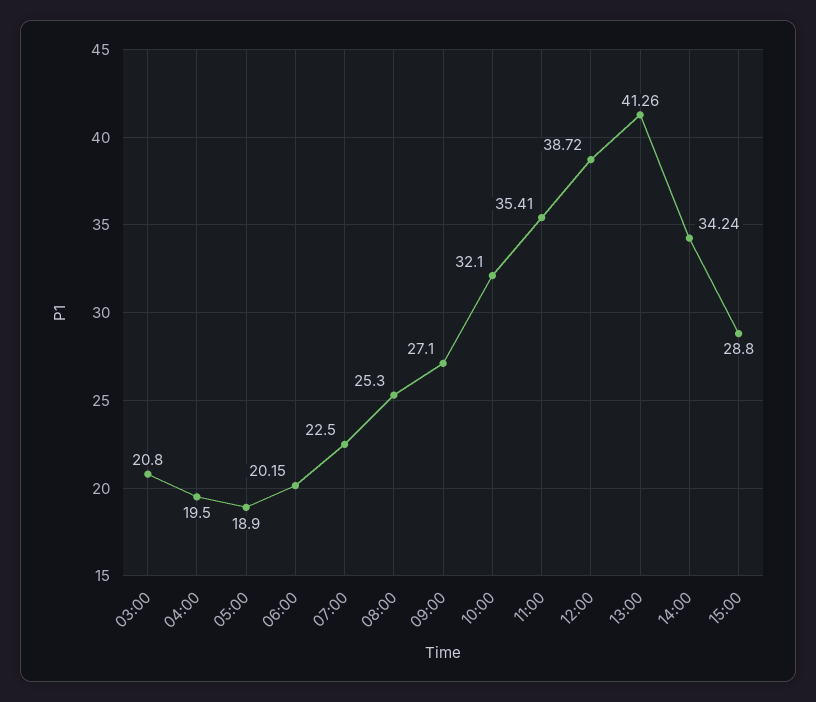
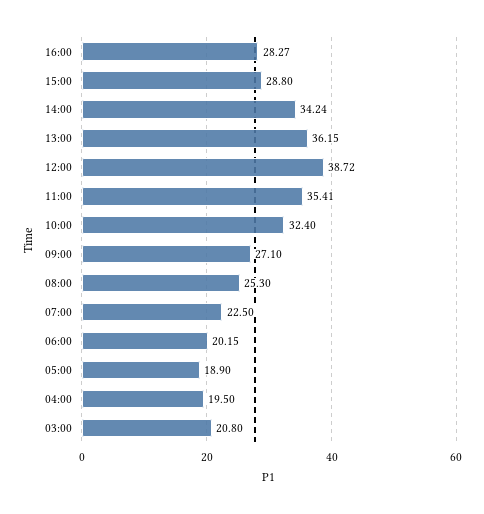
10:00: 32.1 -> 32.4
13:00: 41.26 -> 36.15
16:00: none -> 28.27

